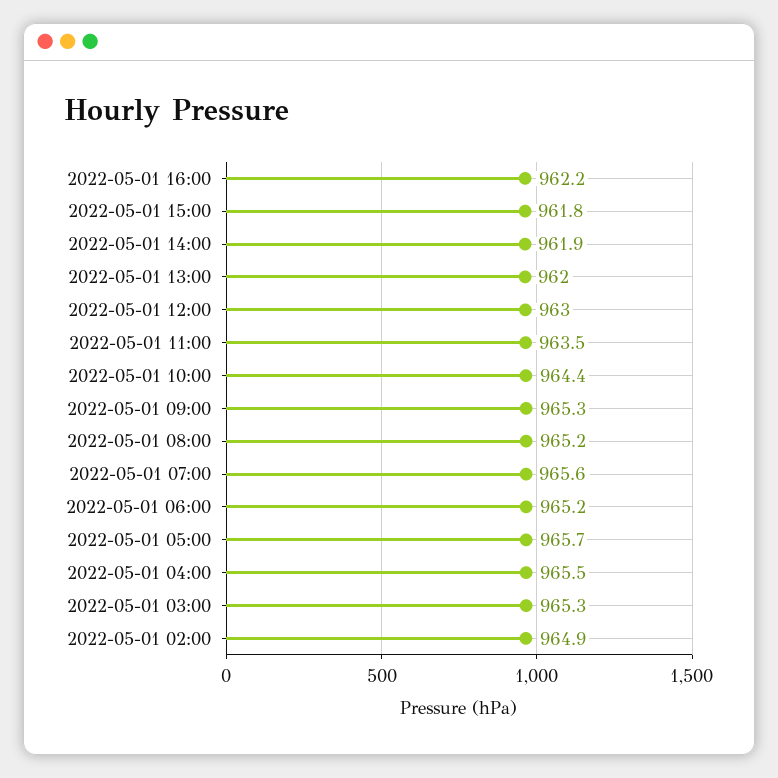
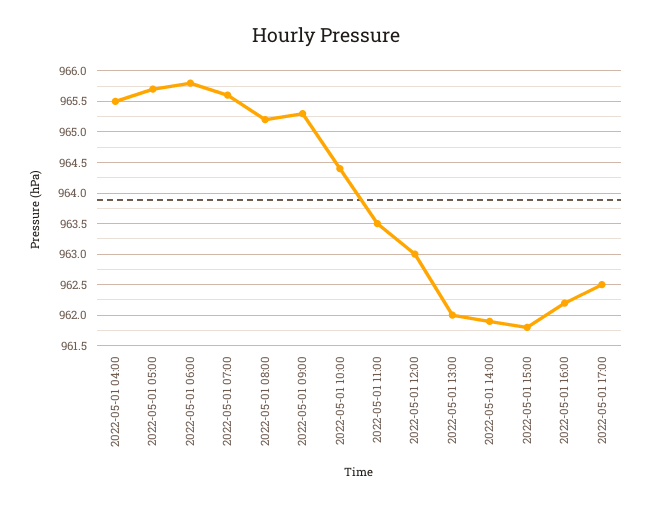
2022-05-01 06:00: 965.2 -> 965.8
2022-05-01 03:00: 965.3 -> none
2022-05-01 02:00: 964.9 -> none
2022-05-01 17:00: none -> 962.5

